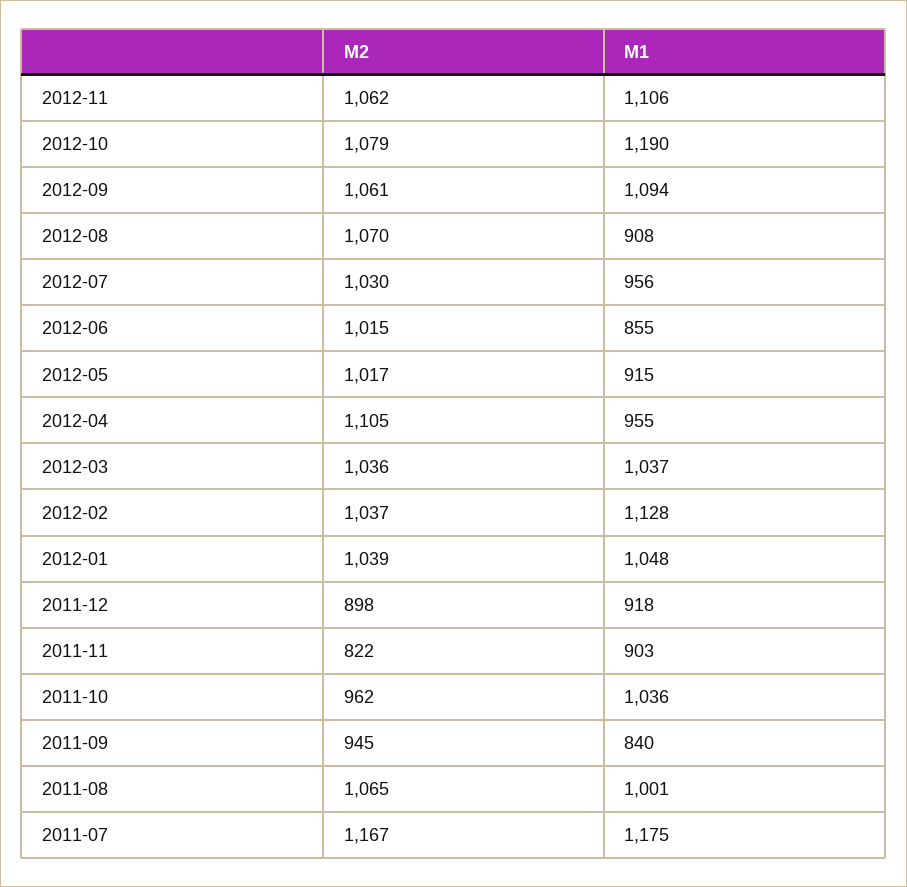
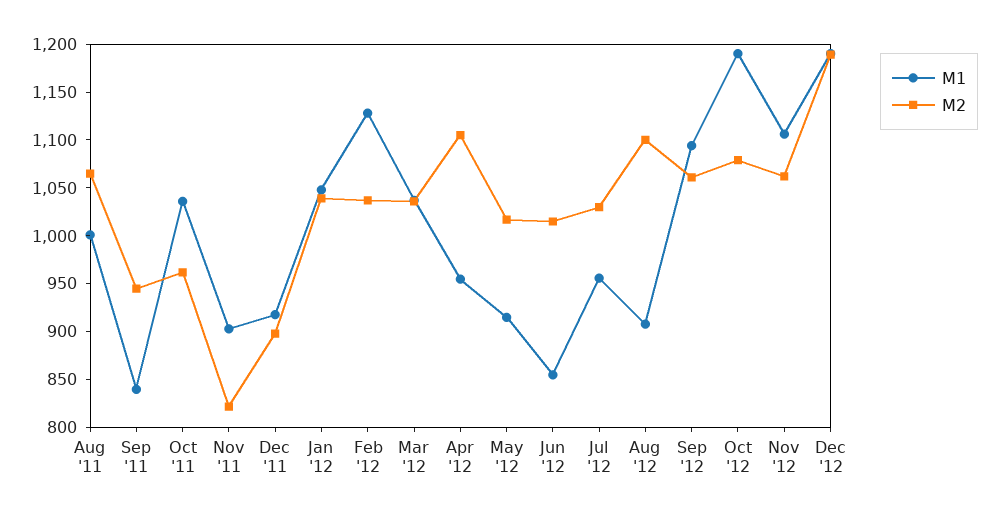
M2, 2012-08: 1070 -> 1100
M2, 2011-07: 1167 -> none
M1, 2011-07: 1175 -> none
M1, Dec '12: none -> 1190
M2, Dec '12: none -> 1190

